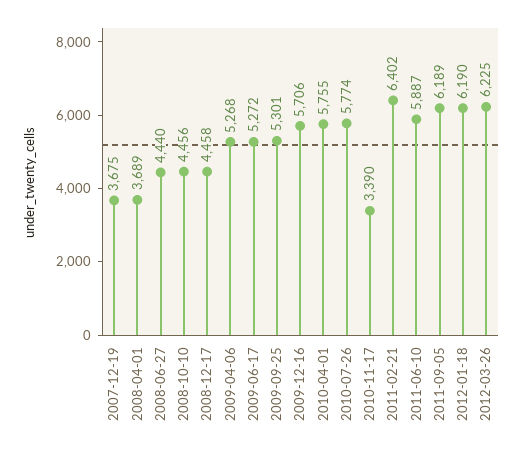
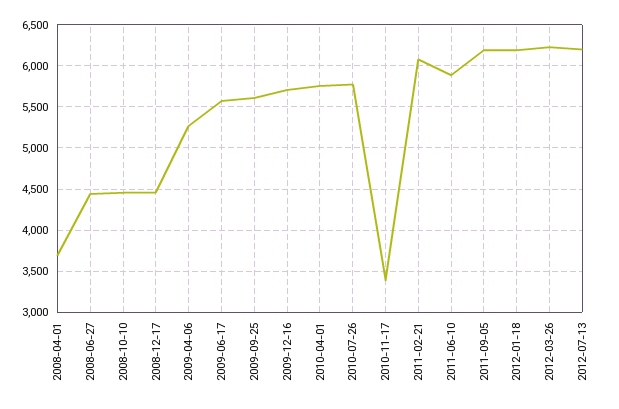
2007-12-19: 3675 -> none
2009-06-17: 5272 -> 5600
2009-09-25: 5301 -> 5600
2011-02-21: 6402 -> 6100
2012-07-13: none -> 6200

